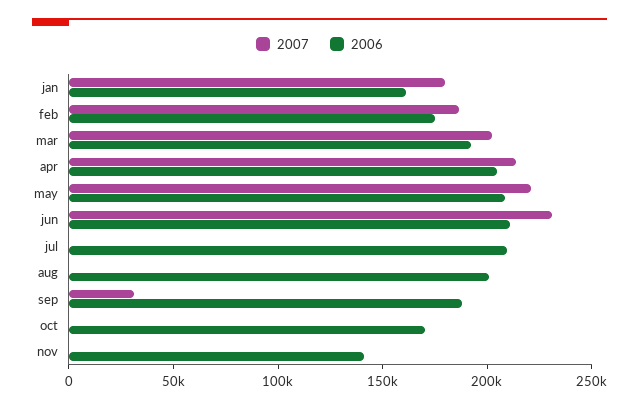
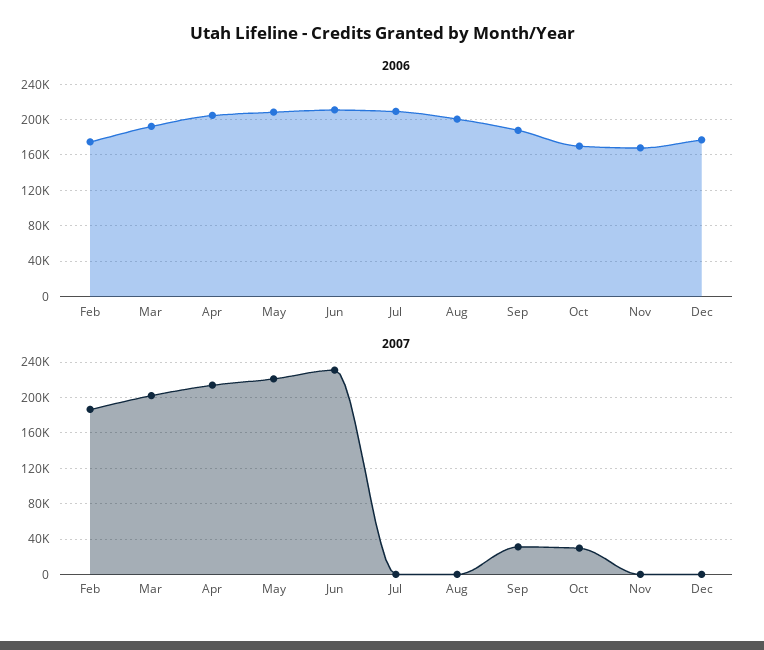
2007, jan: 180000 -> none
2006, jan: 160000 -> none
2007, oct: 0 -> 30000
2006, nov: 140000 -> 170000
2006, Dec: none -> 180000
2007, Dec: none -> 0

